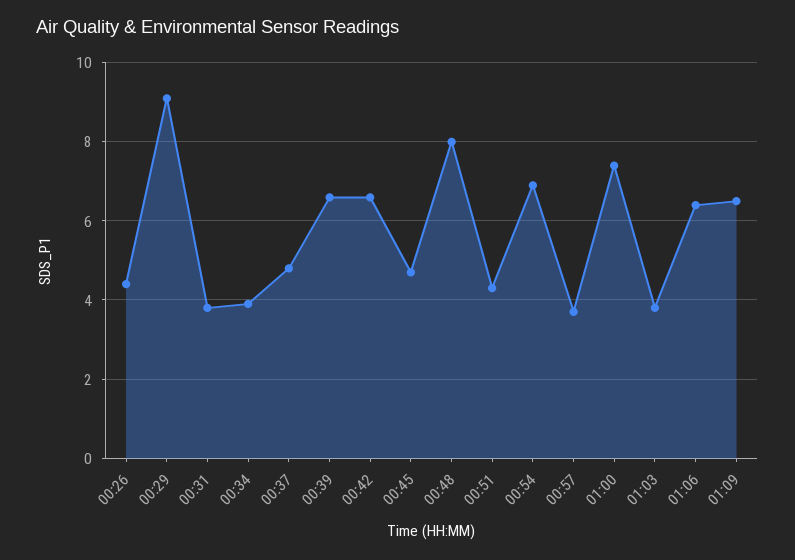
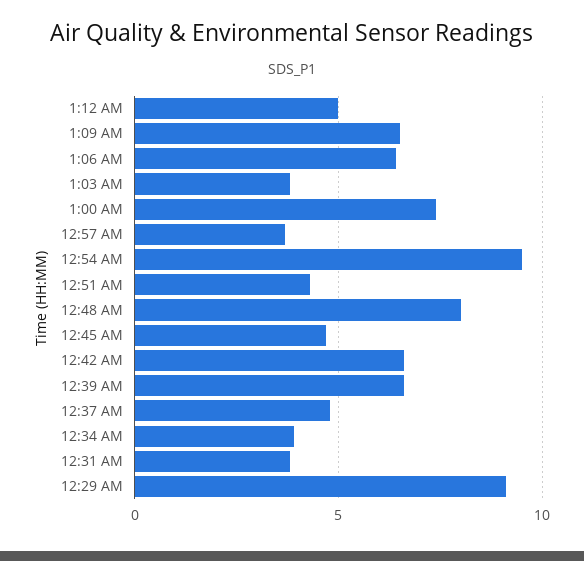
00:26: 4.5 -> none
00:54: 7 -> 9.5
1:12 AM: none -> 5

